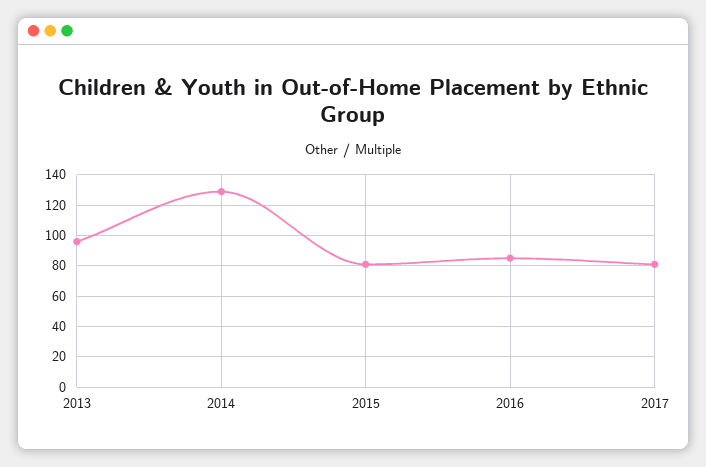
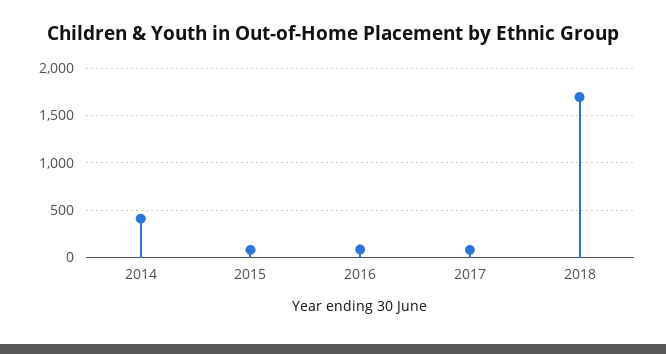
2013: 95 -> none
2014: 130 -> 400
2018: none -> 1700

